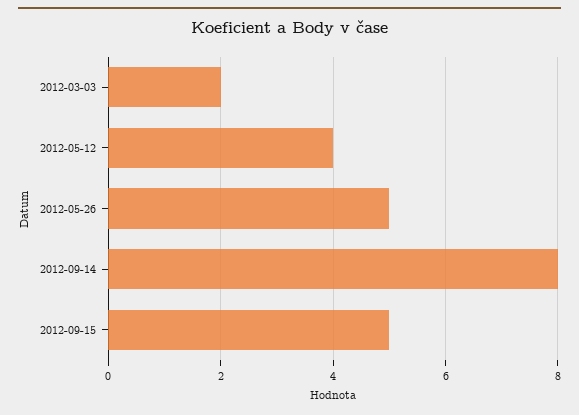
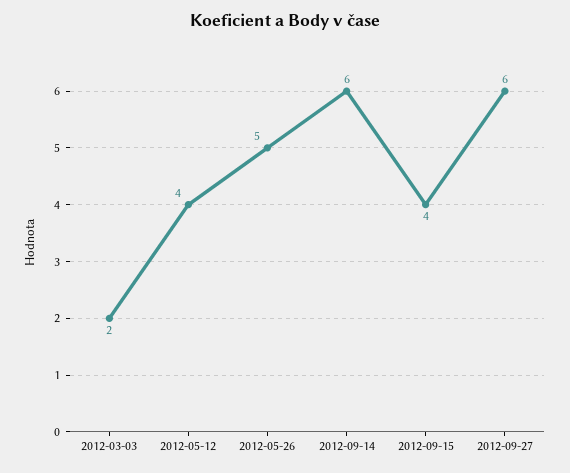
2012-09-14: 8 -> 6
2012-09-15: 5 -> 4
2012-09-27: none -> 6

